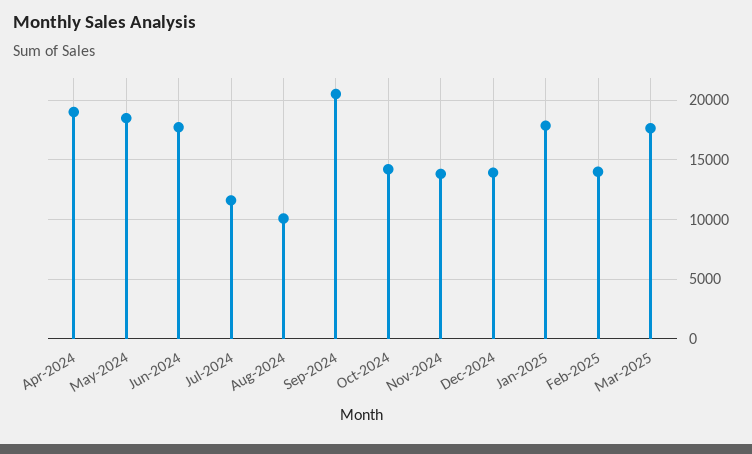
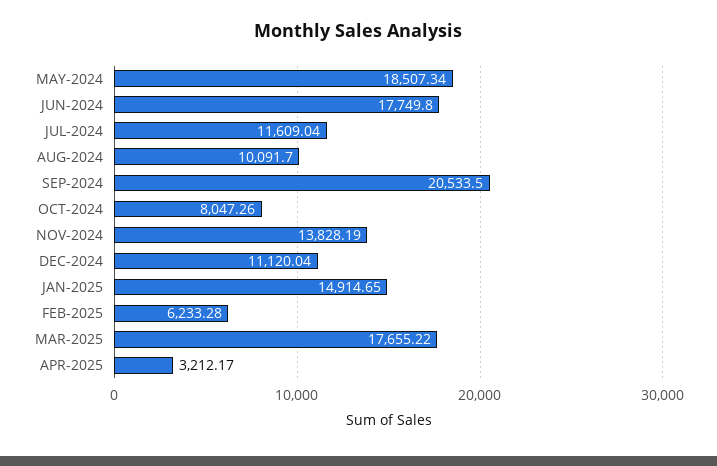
Apr-2024: 19000 -> none
Oct-2024: 14000 -> 8047.26
Dec-2024: 14000 -> 11120.04
Jan-2025: 18000 -> 14914.65
Feb-2025: 14000 -> 6233.28
APR-2025: none -> 3212.17

